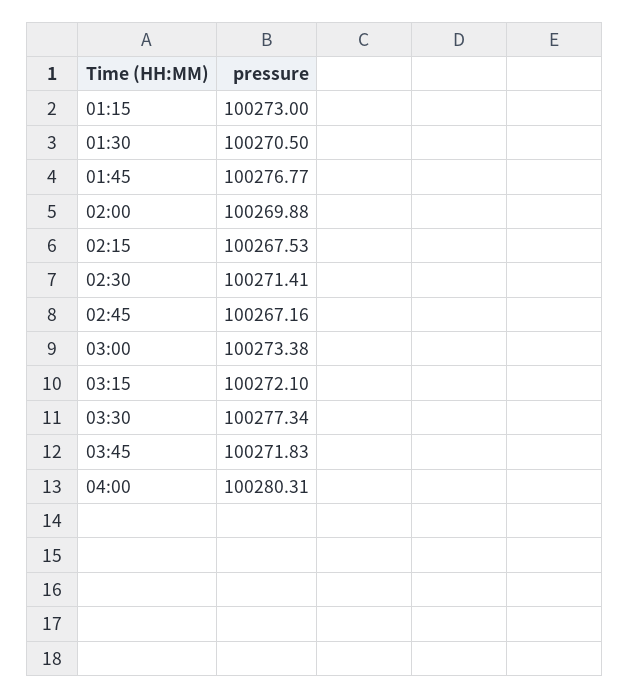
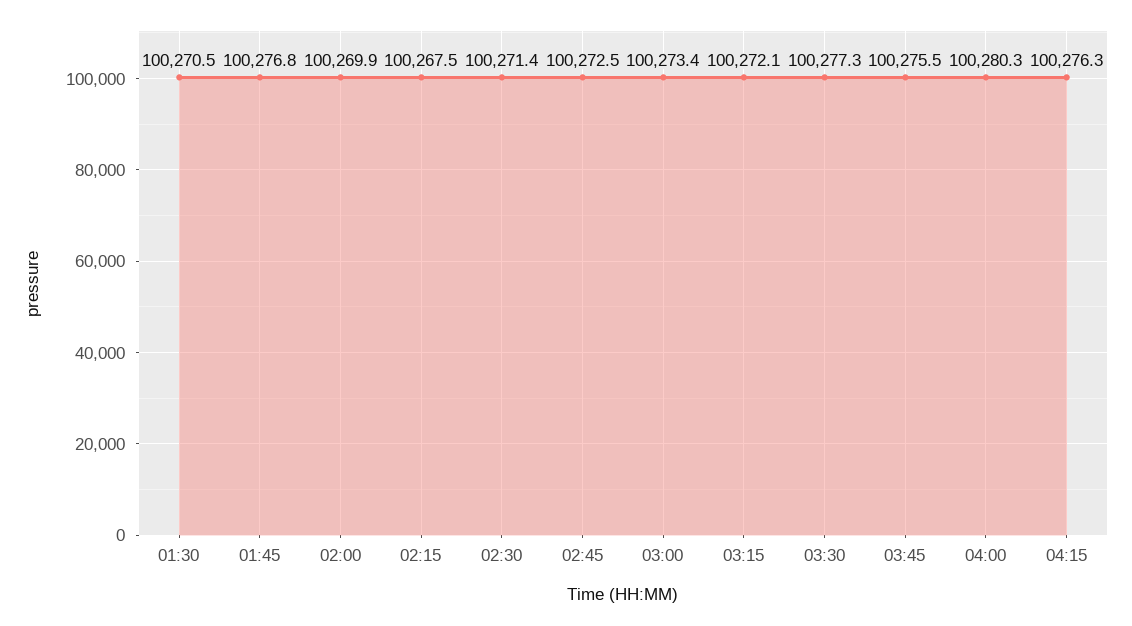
01:15: 100273 -> none
02:45: 100267.16 -> 100272.5
03:45: 100271.83 -> 100275.5
04:15: none -> 100276.3

